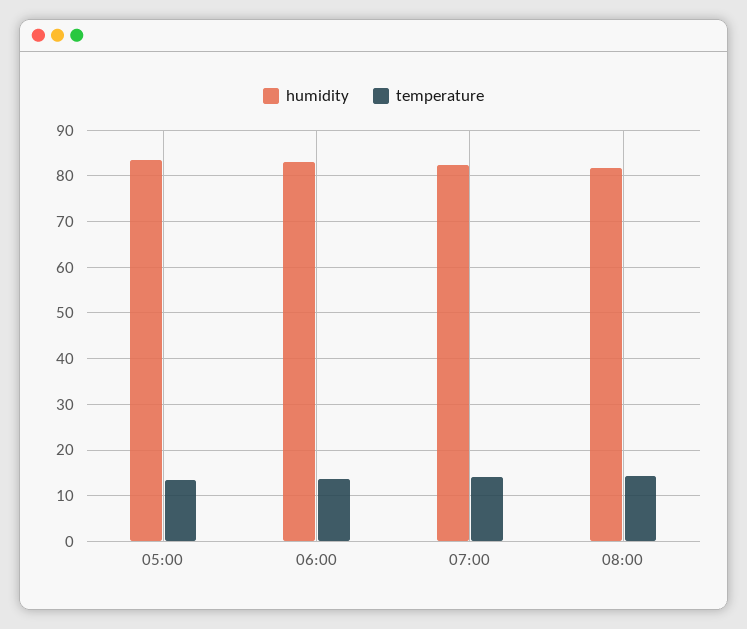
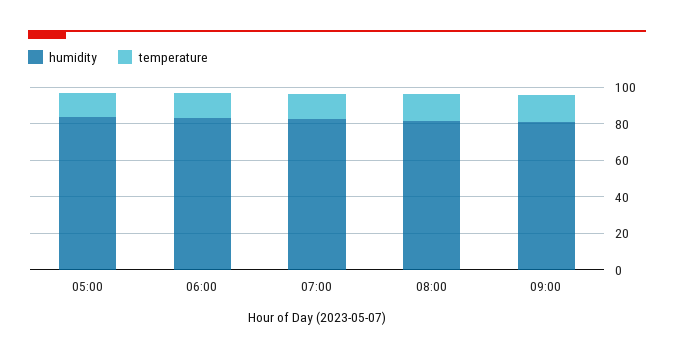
humidity, 09:00: none -> 80
temperature, 09:00: none -> 15

